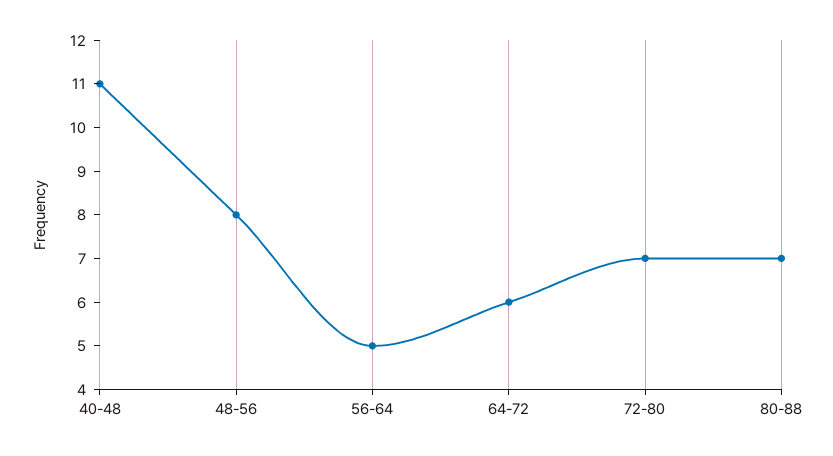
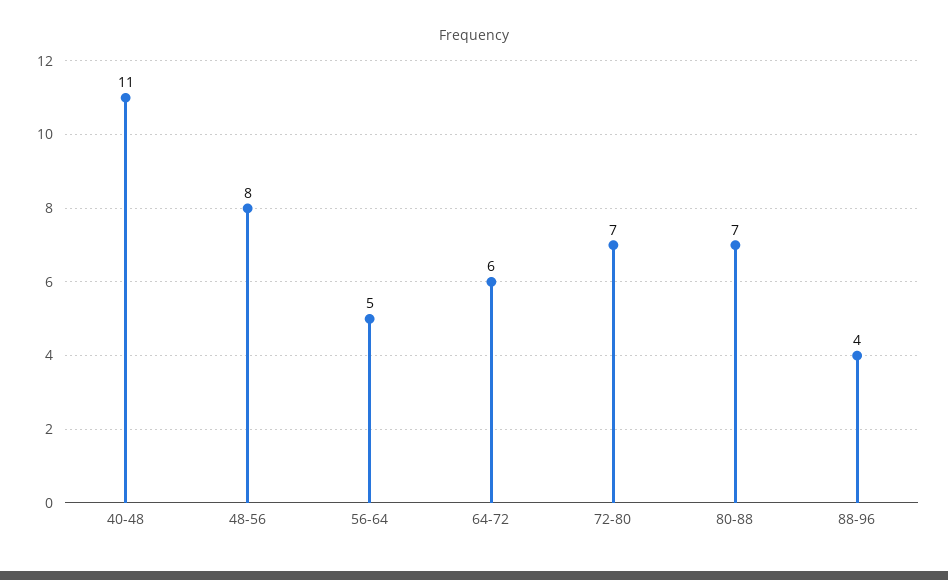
88-96: none -> 4

